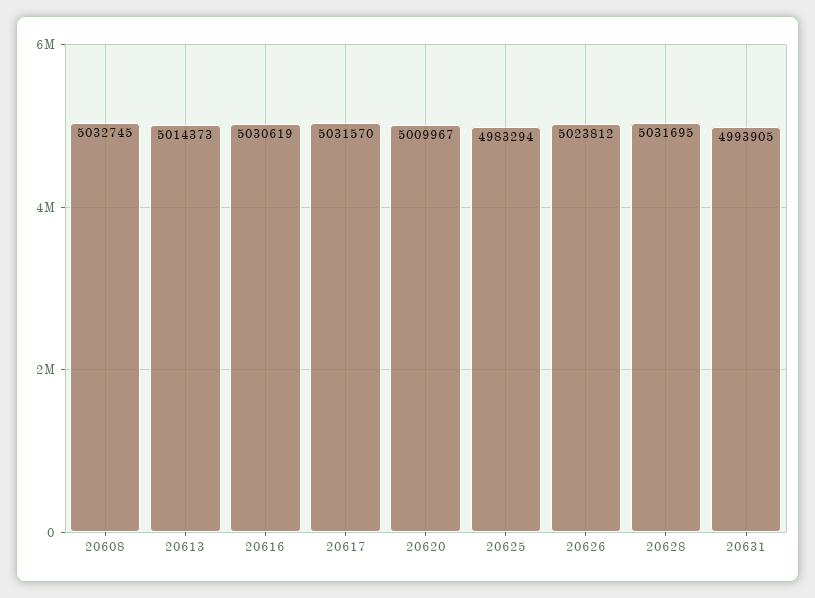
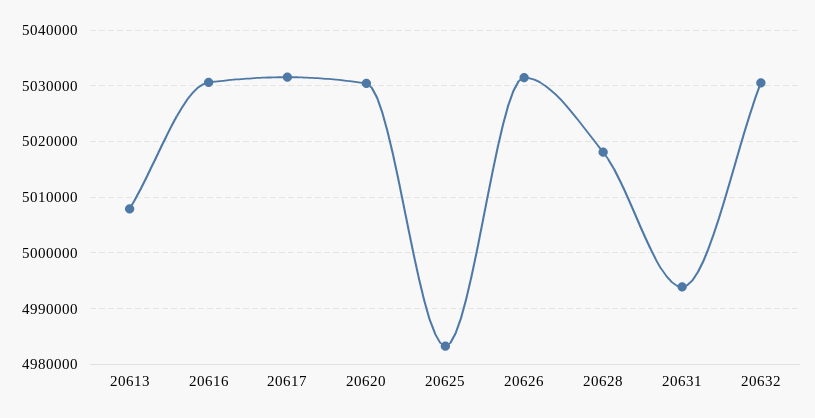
20608: 5032745 -> none
20613: 5014373 -> 5008000
20620: 5009967 -> 5030000
20626: 5023812 -> 5032000
20628: 5031695 -> 5018000
20632: none -> 5030000

